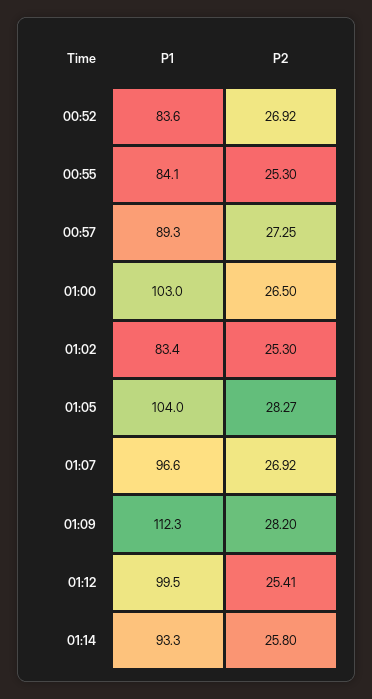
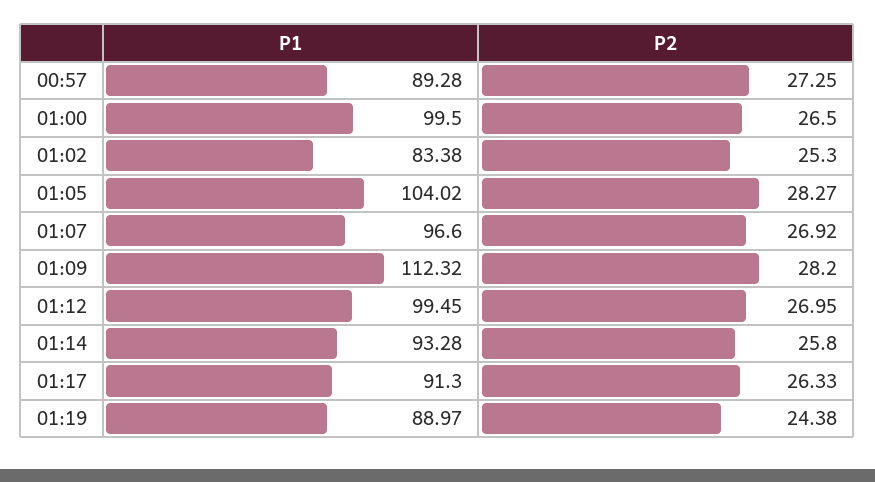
P1, 00:52: 83.6 -> none
P2, 00:52: 26.92 -> none
P1, 00:55: 84.1 -> none
P2, 00:55: 25.3 -> none
P1, 01:00: 103 -> 99.5
P2, 01:12: 25.41 -> 26.95
P1, 01:17: none -> 91.3
P2, 01:17: none -> 26.33
P1, 01:19: none -> 88.97
P2, 01:19: none -> 24.38

